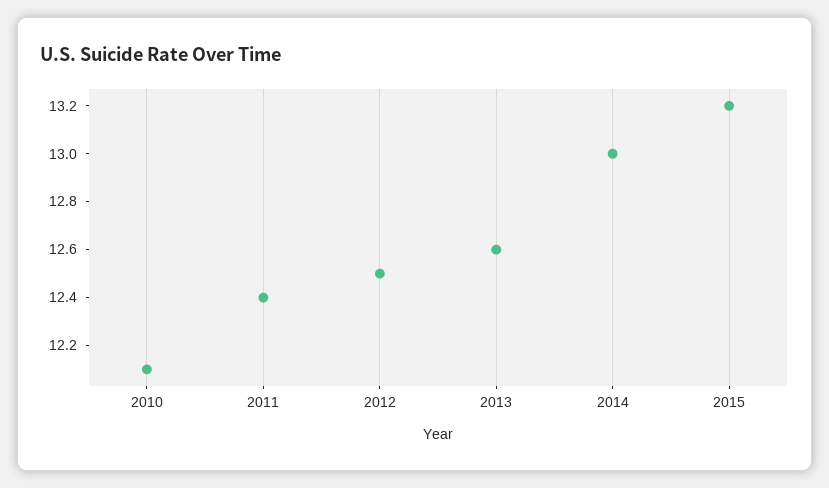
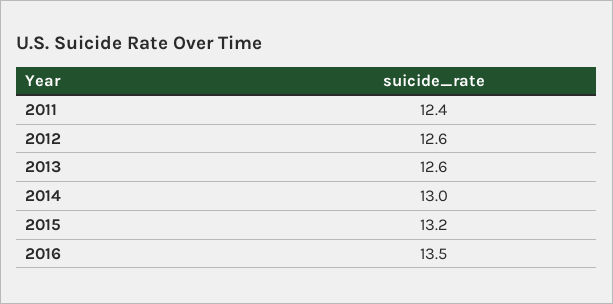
2010: 12.1 -> none
2012: 12.5 -> 12.6
2016: none -> 13.5

